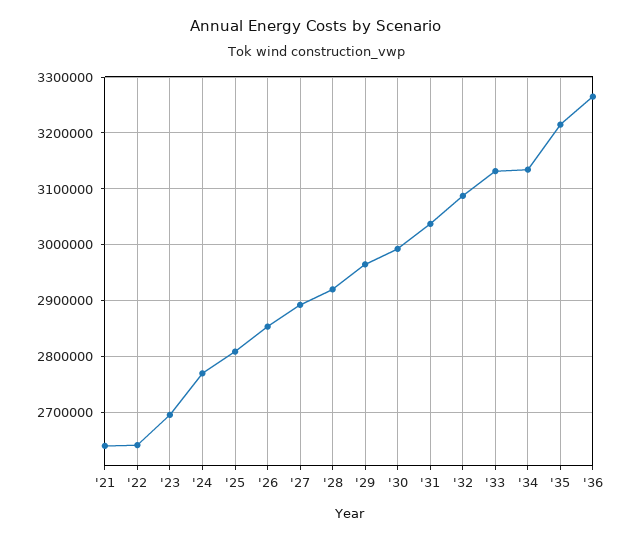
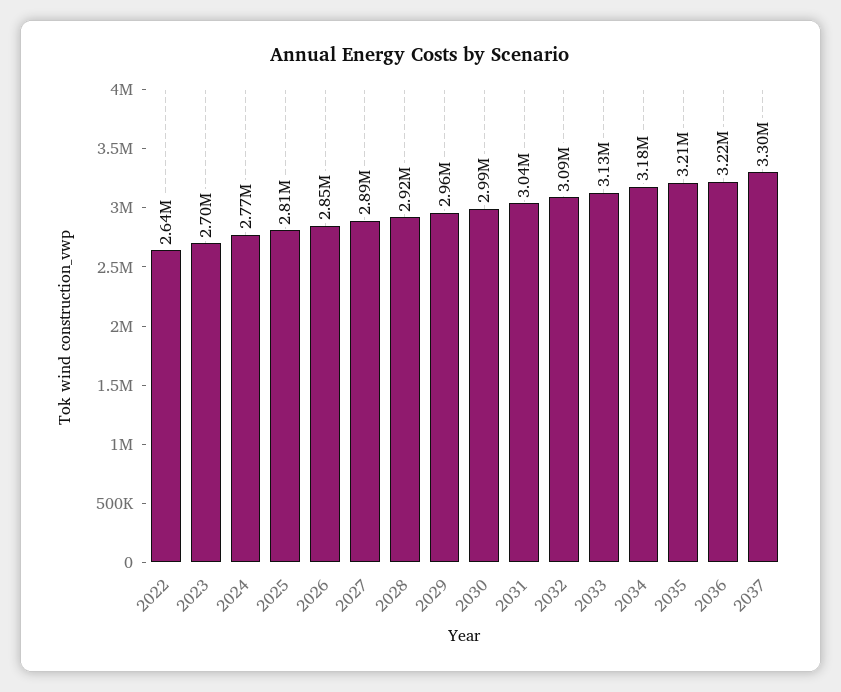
'21: 2640000 -> none
'34: 3140000 -> 3180000
'36: 3260000 -> 3220000
2037: none -> 3300000

